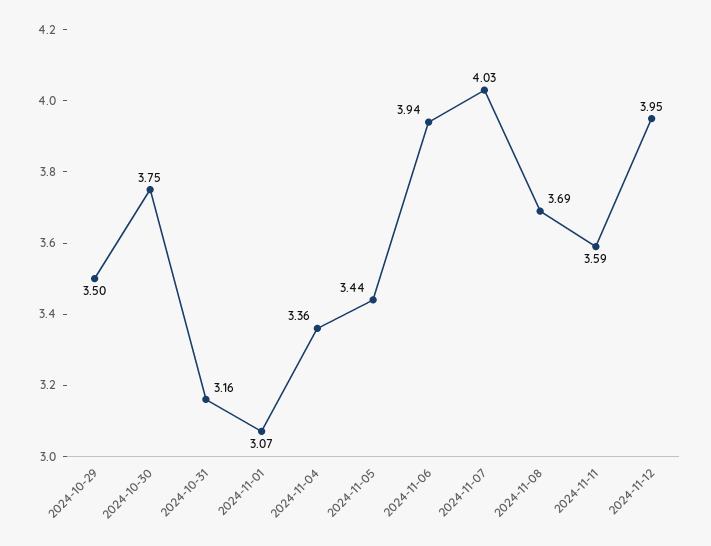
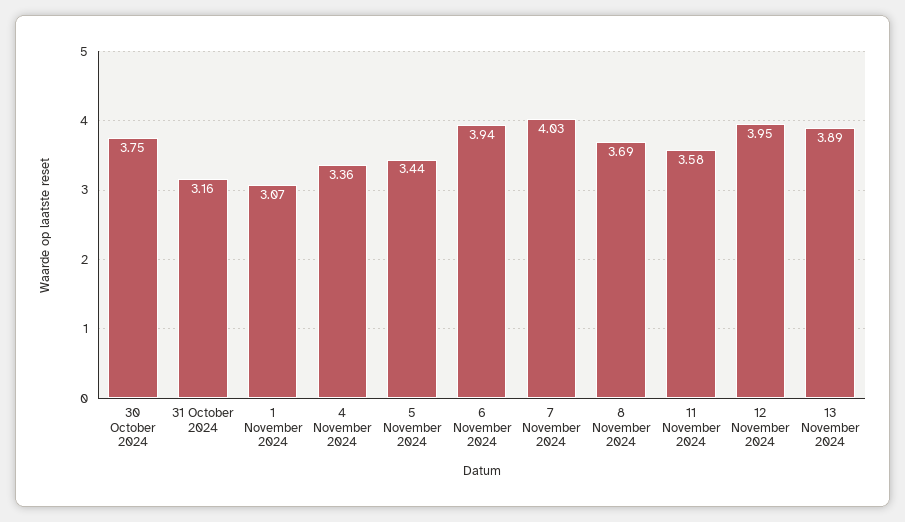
2024-10-29: 3.5 -> none
2024-11-11: 3.59 -> 3.58
13 November 2024: none -> 3.89

